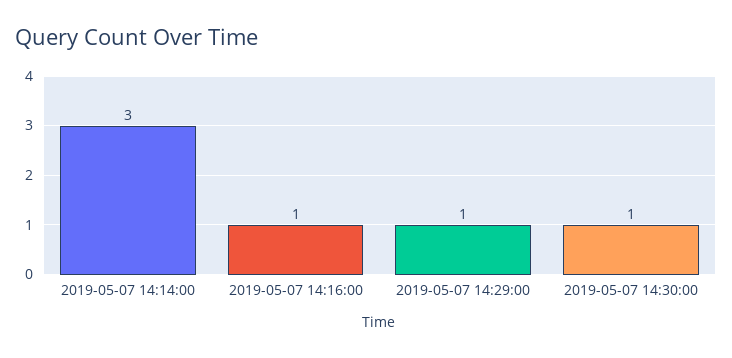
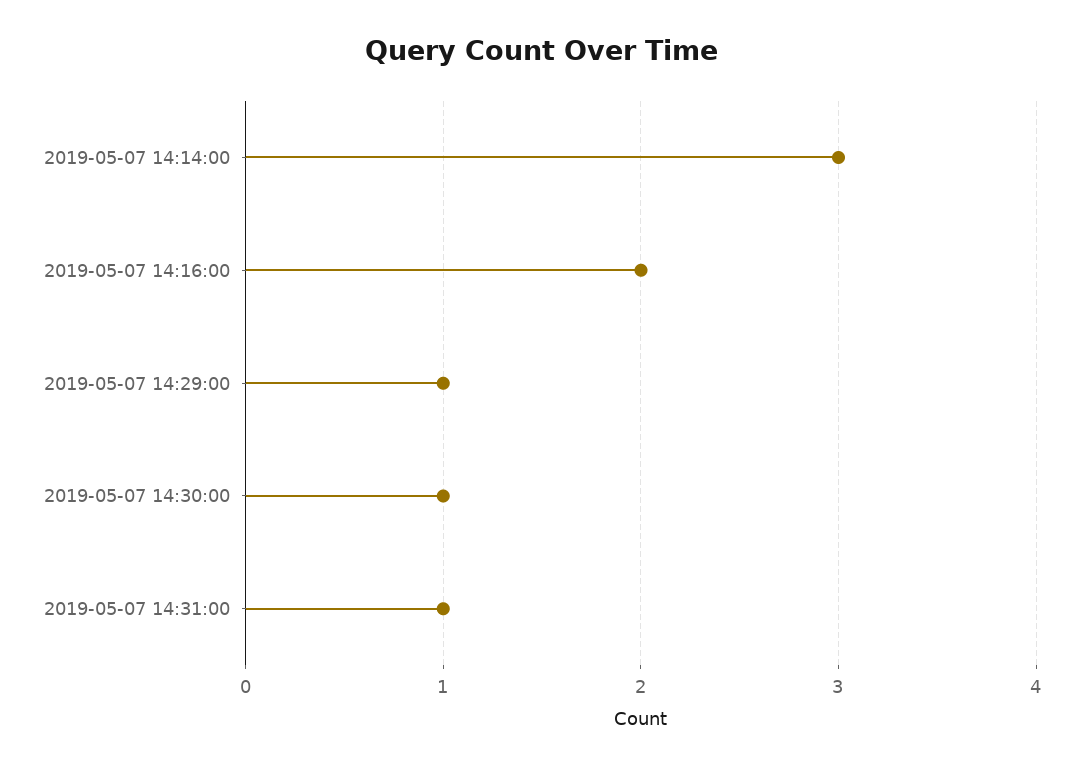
2019-05-07 14:16:00: 1 -> 2
2019-05-07 14:31:00: none -> 1

